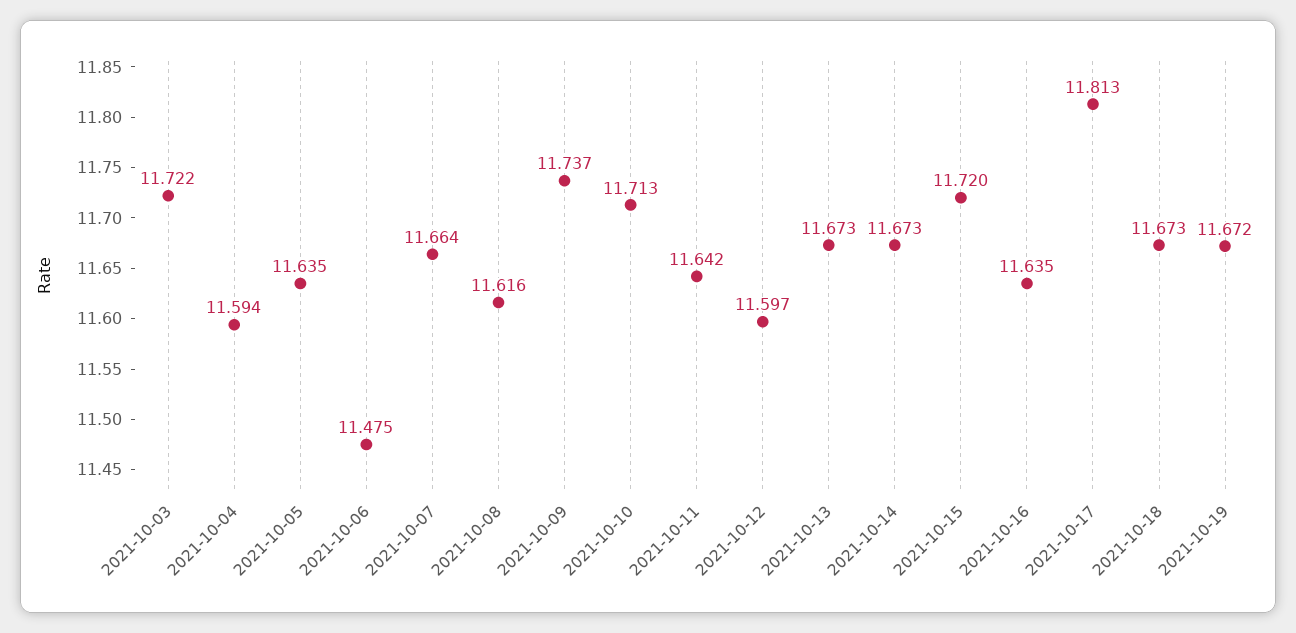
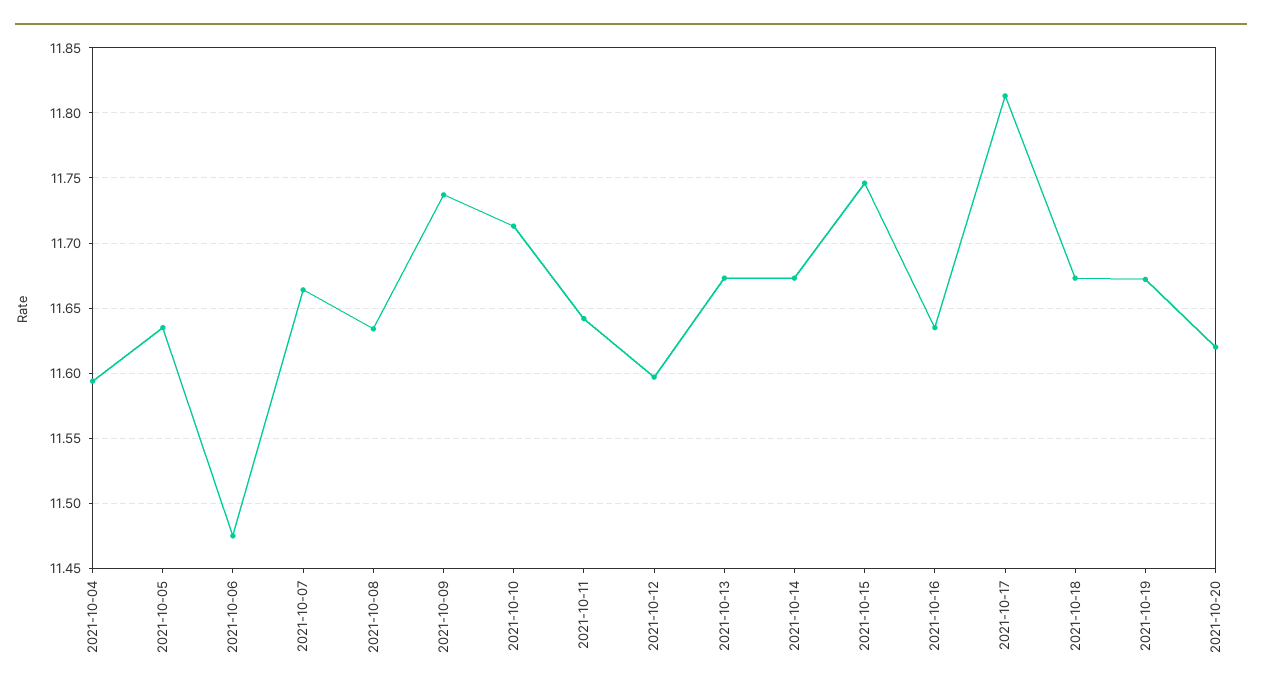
2021-10-03: 11.722 -> none
2021-10-08: 11.616 -> 11.635
2021-10-15: 11.72 -> 11.745
2021-10-20: none -> 11.62

